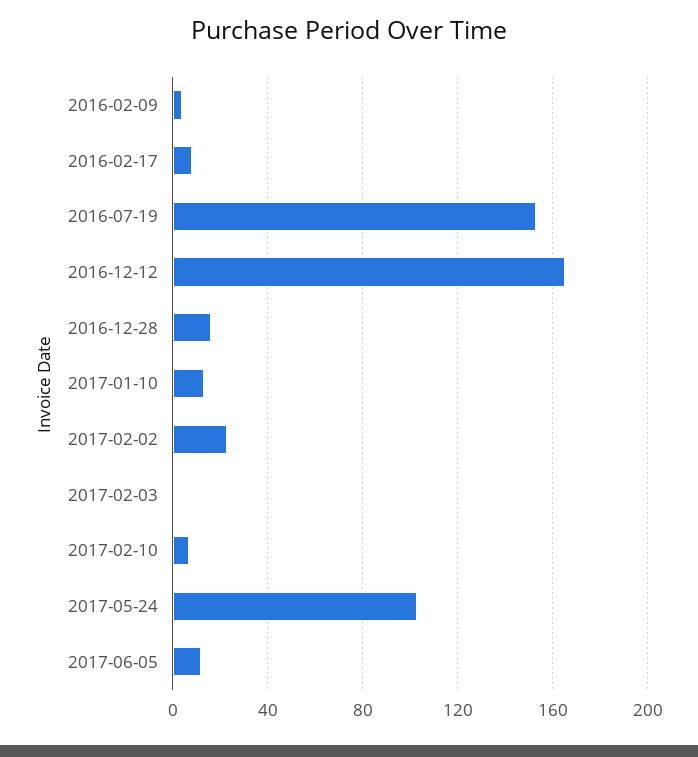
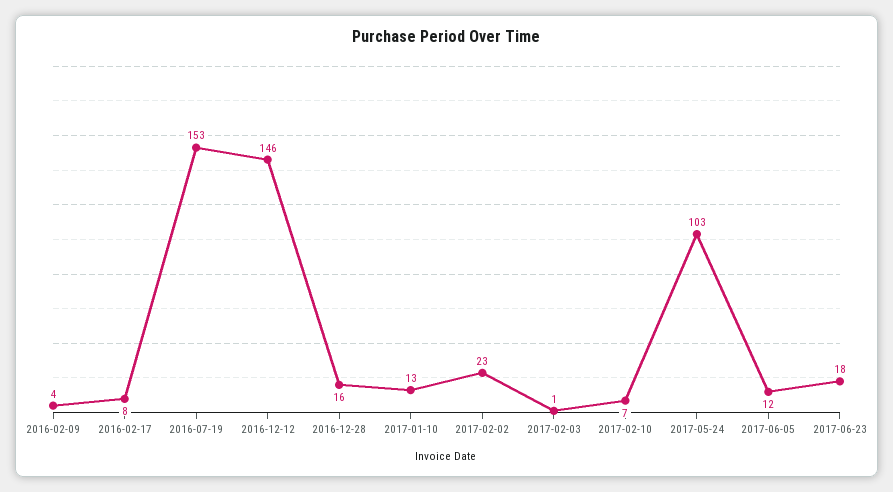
2016-12-12: 165 -> 146
2017-06-23: none -> 18

